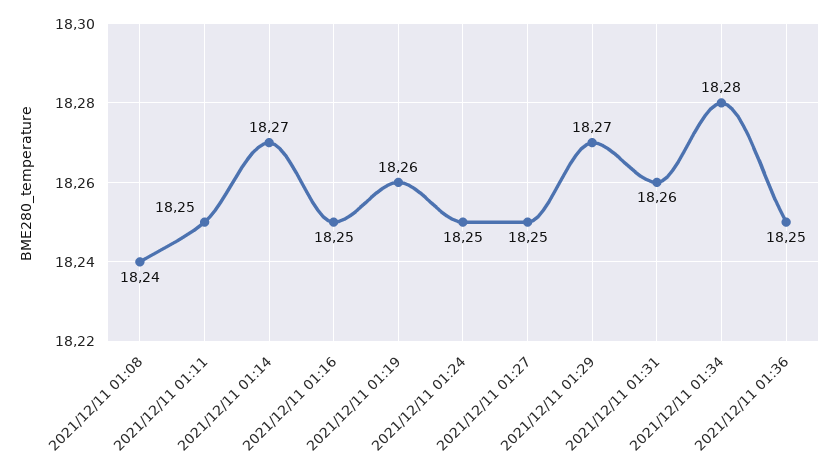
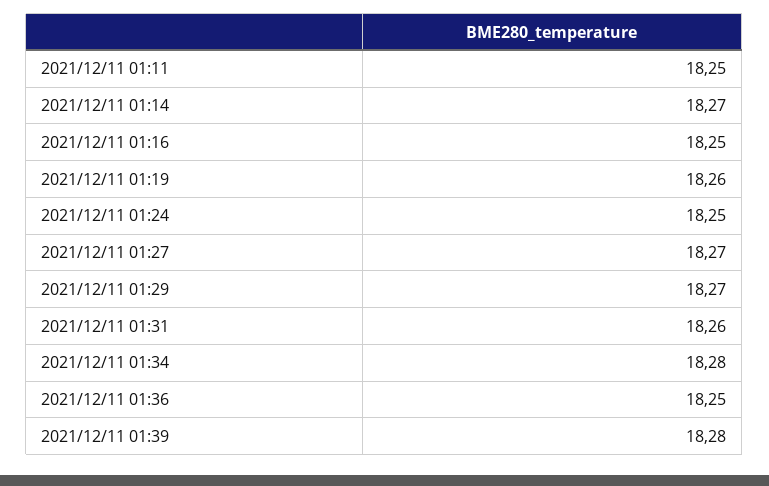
2021/12/11 01:08: 18.24 -> none
2021/12/11 01:27: 18.25 -> 18.27
2021/12/11 01:39: none -> 18.28

